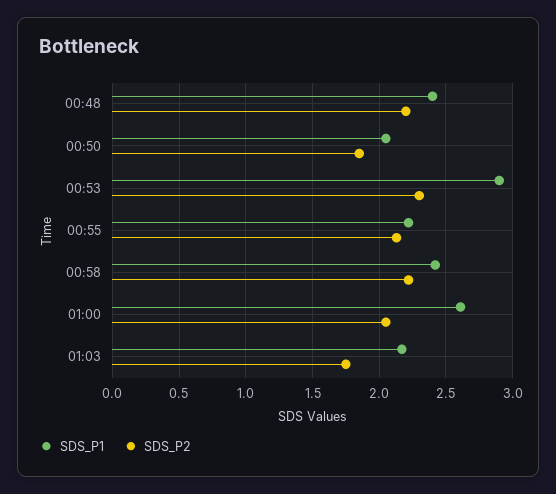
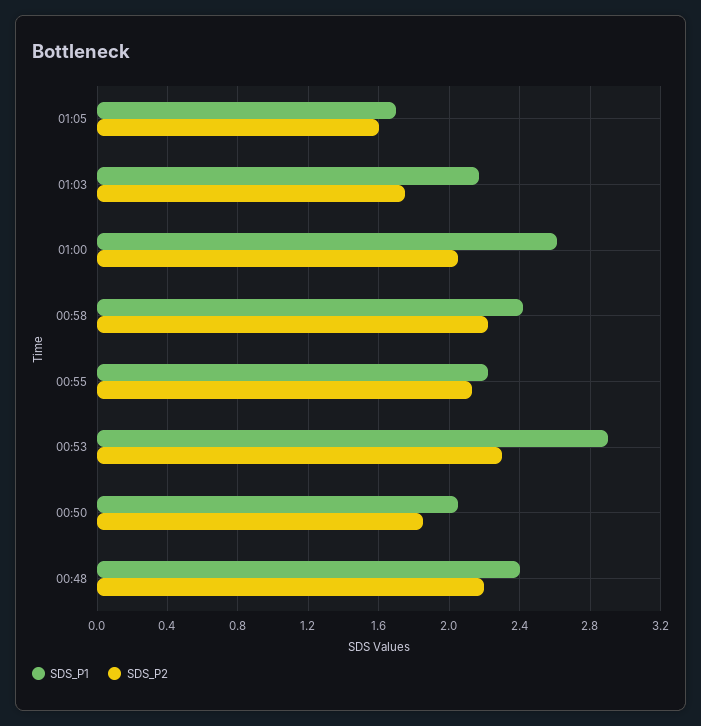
SDS_P1, 01:05: none -> 1.7
SDS_P2, 01:05: none -> 1.6

